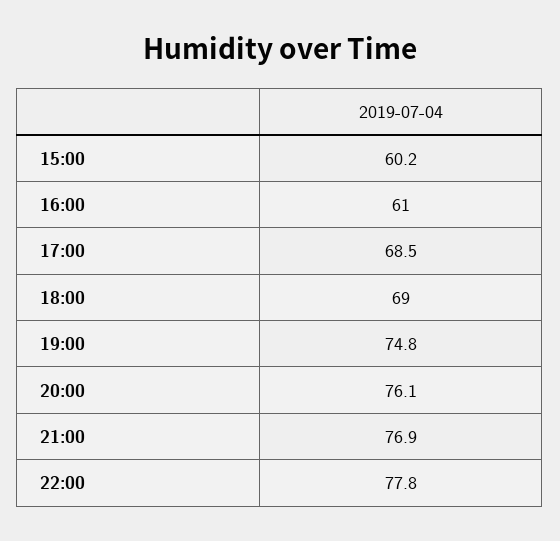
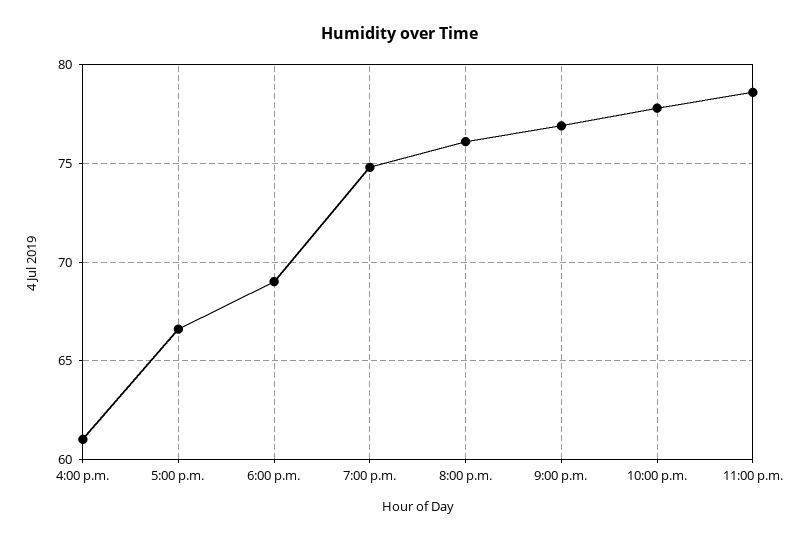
15:00: 60.2 -> none
17:00: 68.5 -> 66.5
11:00 p.m.: none -> 78.5

